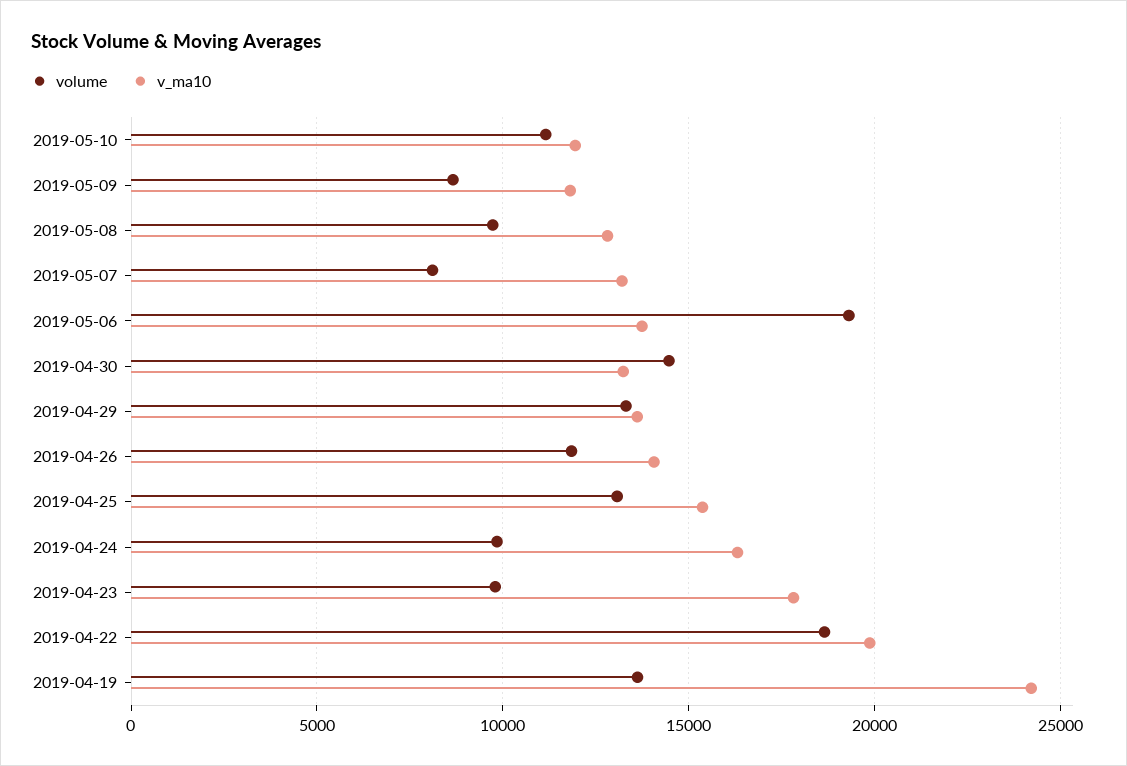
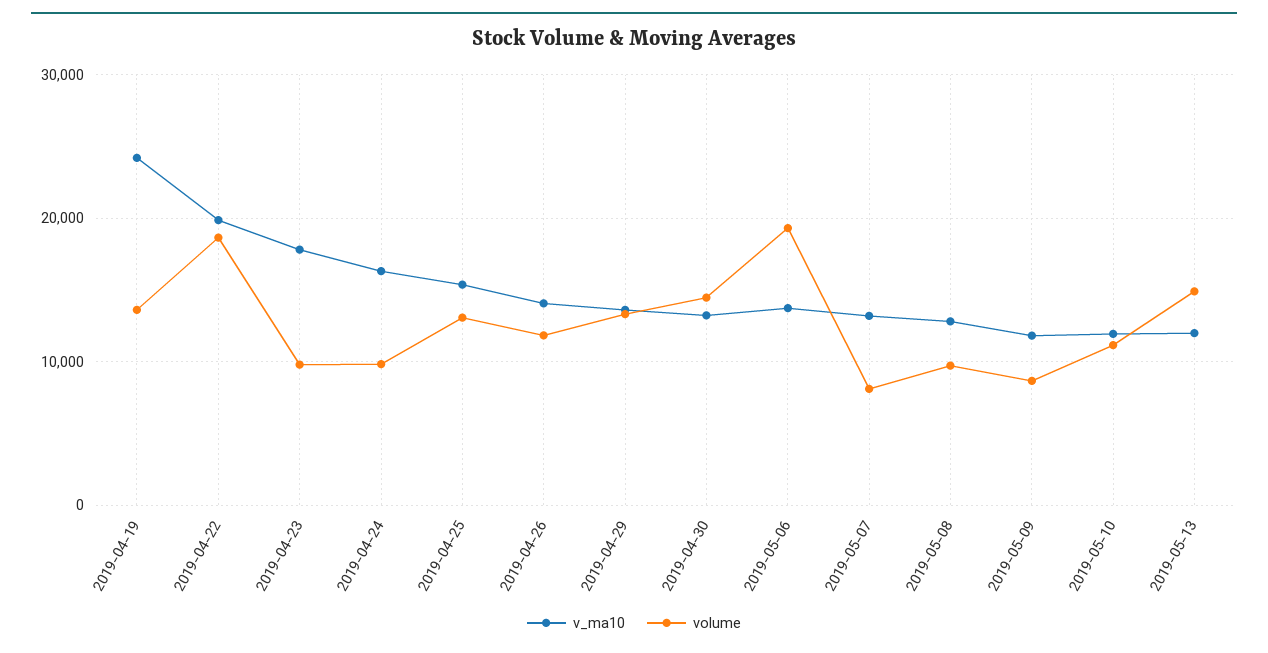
v_ma10, 2019-05-13: none -> 12000
volume, 2019-05-13: none -> 15000

